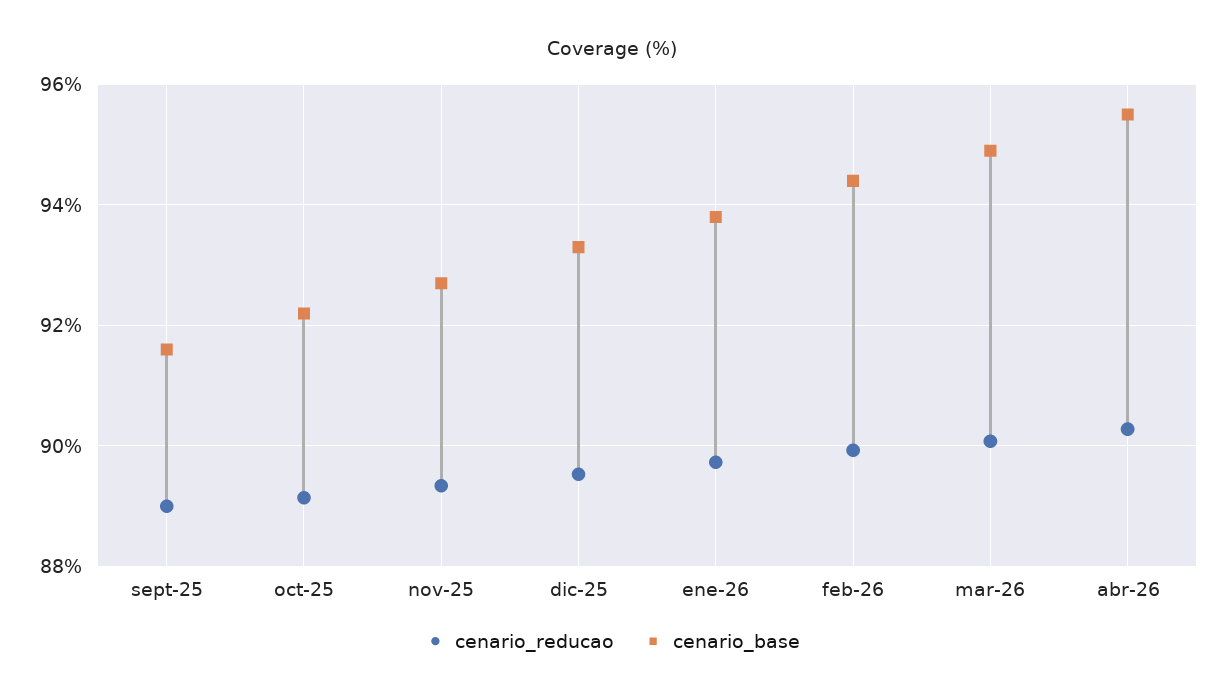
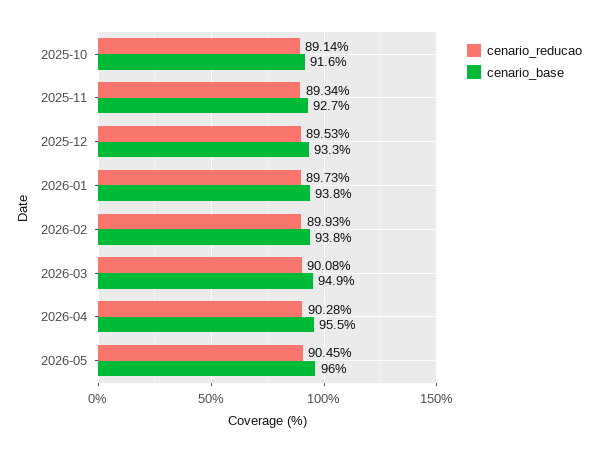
cenario_reducao, sept-25: 89 -> none
cenario_base, sept-25: 91.6 -> none
cenario_base, oct-25: 92.2 -> 91.6
cenario_base, feb-26: 94.4 -> 93.8
cenario_reducao, 2026-05: none -> 90.45
cenario_base, 2026-05: none -> 96

